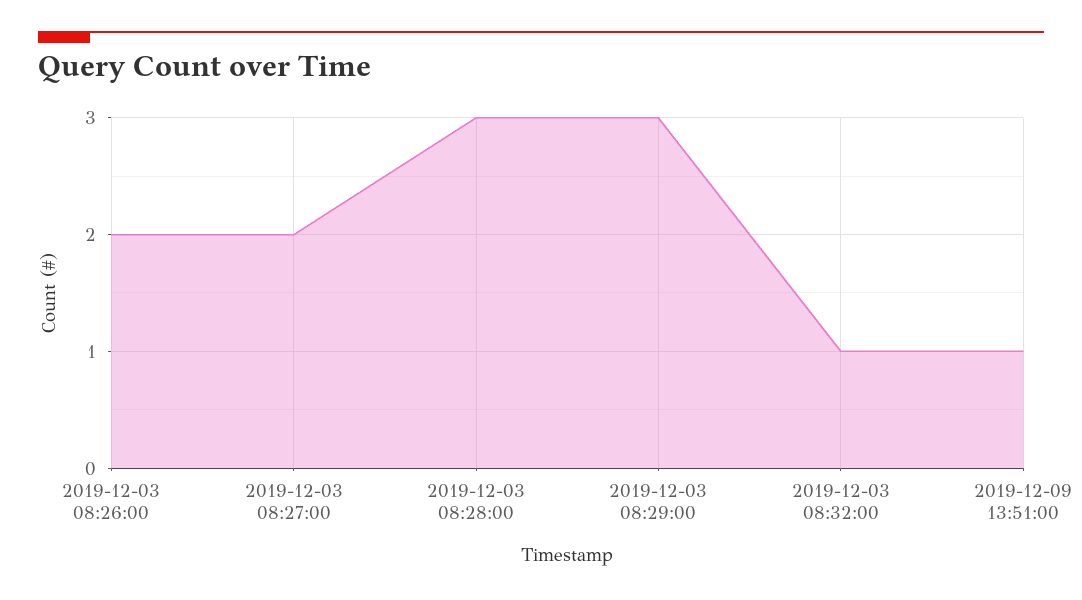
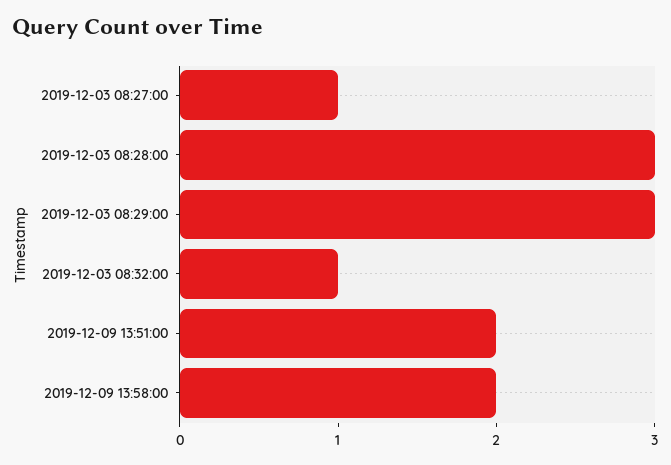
2019-12-03 08:26:00: 2 -> none
2019-12-03 08:27:00: 2 -> 1
2019-12-09 13:51:00: 1 -> 2
2019-12-09 13:58:00: none -> 2

